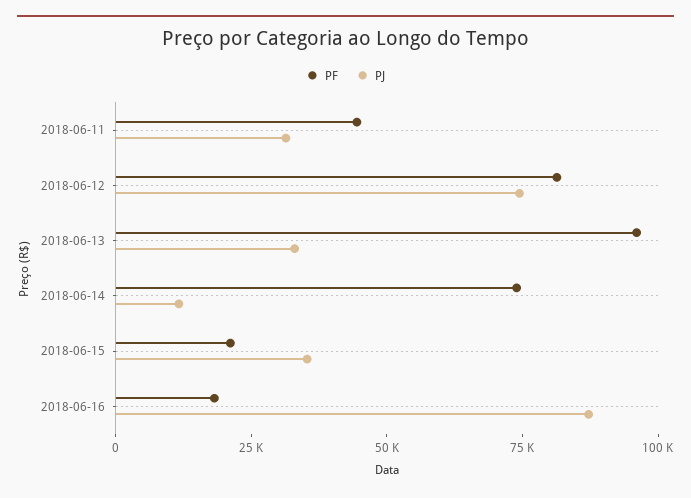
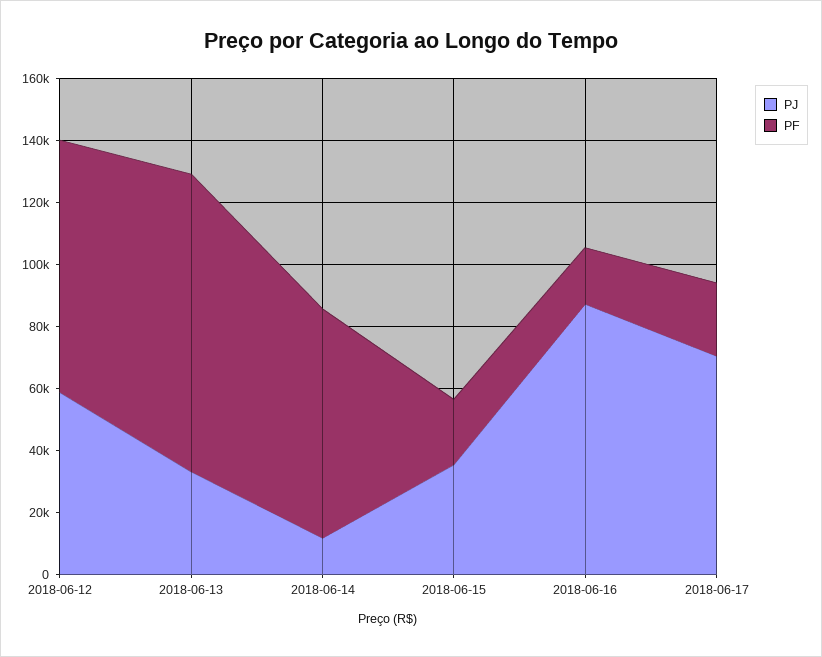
PF, 2018-06-11: 45000 -> none
PJ, 2018-06-11: 30000 -> none
PJ, 2018-06-12: 75000 -> 60000
PJ, 2018-06-17: none -> 70000
PF, 2018-06-17: none -> 25000

